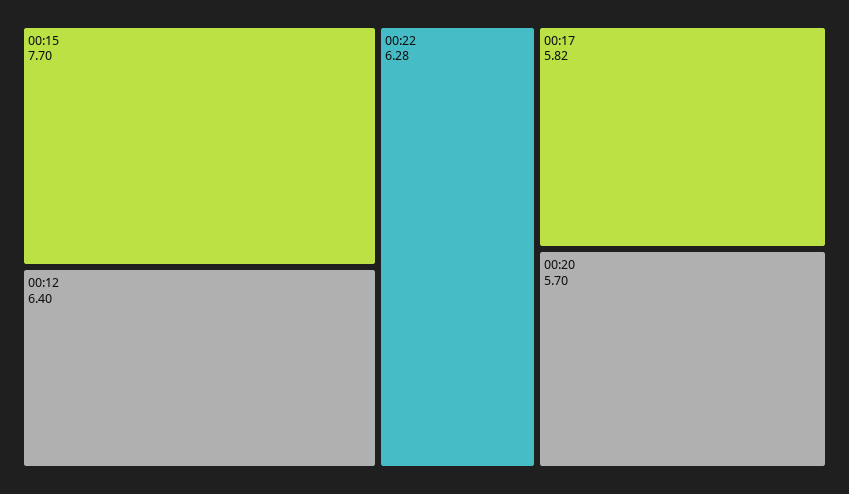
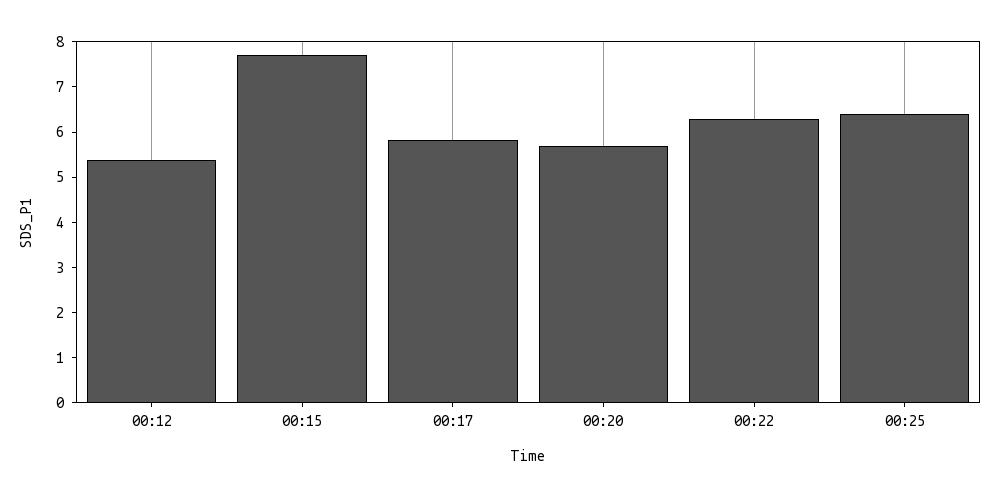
00:12: 6.4 -> 5.4
00:25: none -> 6.4

